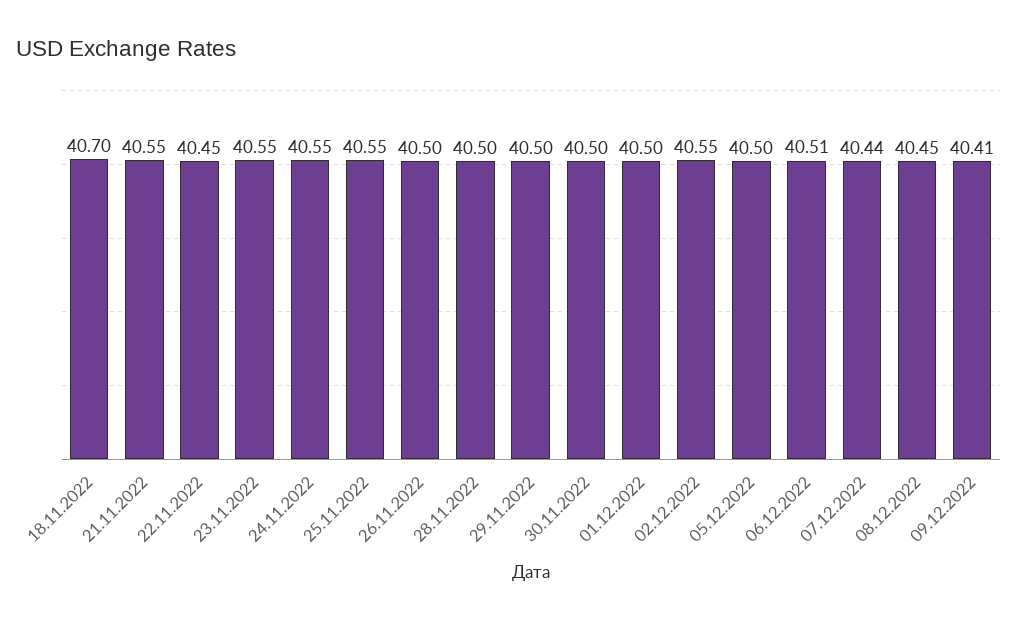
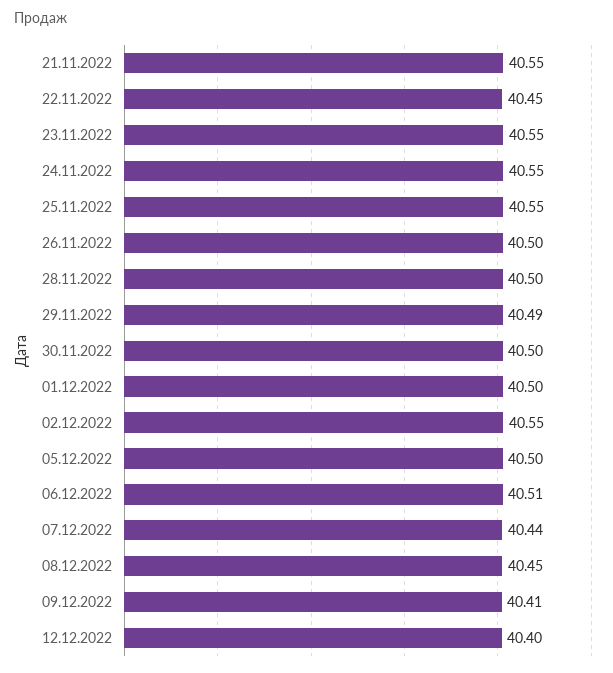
18.11.2022: 40.7 -> none
29.11.2022: 40.5 -> 40.49
12.12.2022: none -> 40.4

